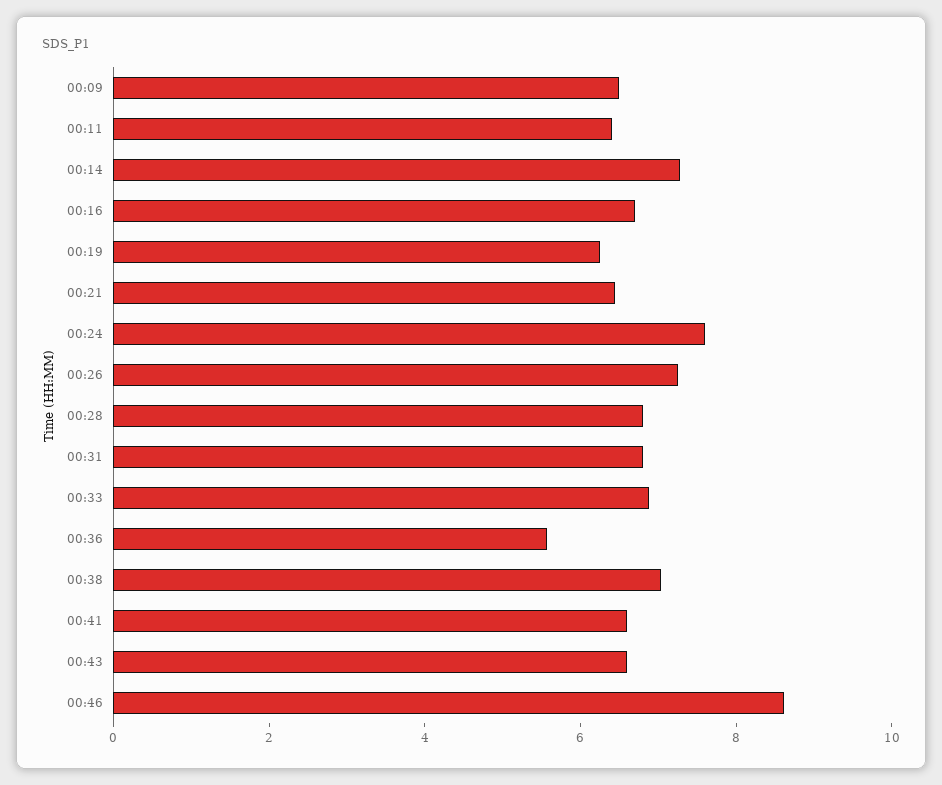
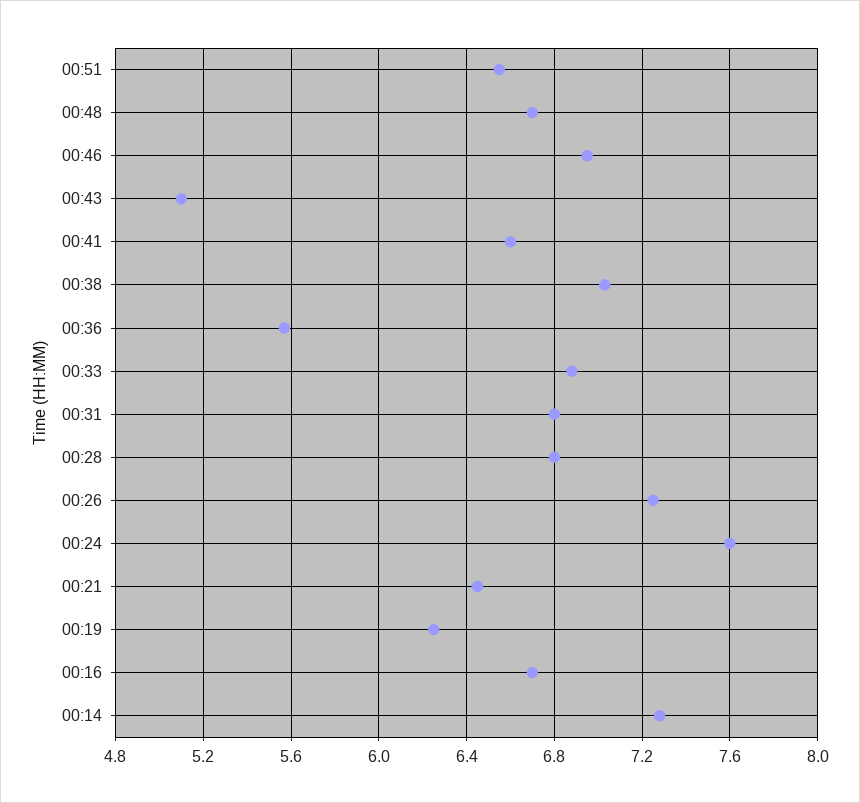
00:09: 6.5 -> none
00:11: 6.5 -> none
00:43: 6.5 -> 5.1
00:46: 8.5 -> 6.95
00:51: none -> 6.55
00:48: none -> 6.7

